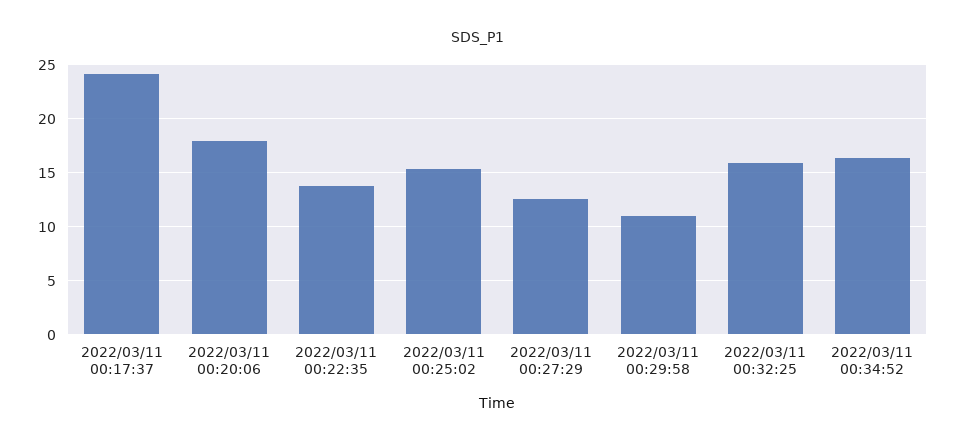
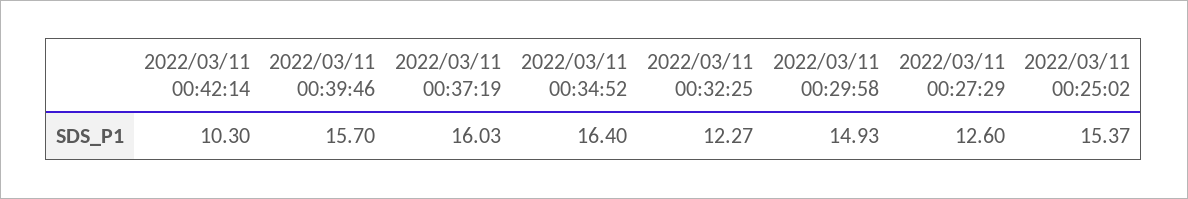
2022/03/11 00:17:37: 24 -> none
2022/03/11 00:20:06: 18 -> none
2022/03/11 00:22:35: 14 -> none
2022/03/11 00:29:58: 11 -> 14.93
2022/03/11 00:32:25: 16 -> 12.27
2022/03/11 00:42:14: none -> 10.3
2022/03/11 00:39:46: none -> 15.7
2022/03/11 00:37:19: none -> 16.03

